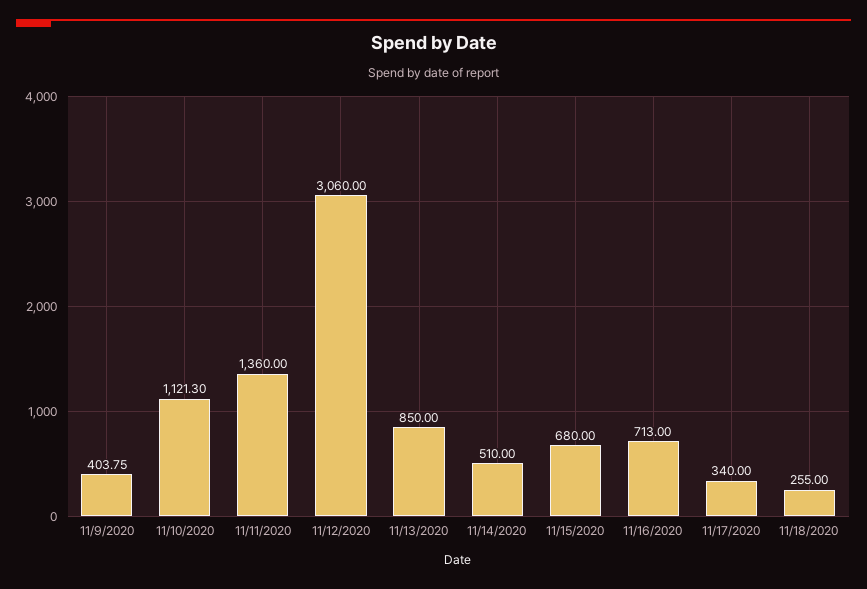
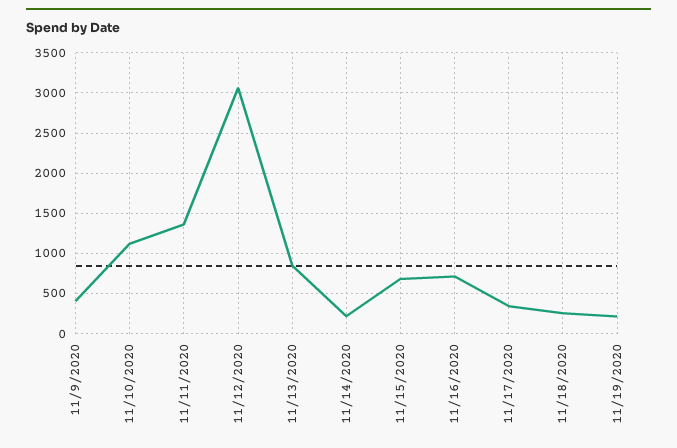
11/14/2020: 510 -> 200
11/19/2020: none -> 200

